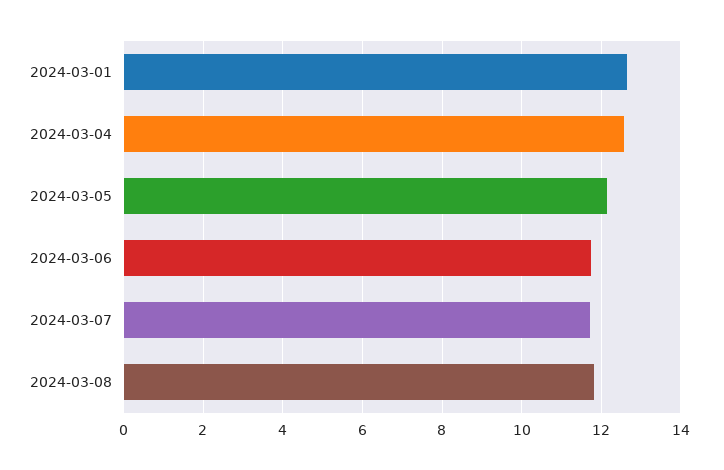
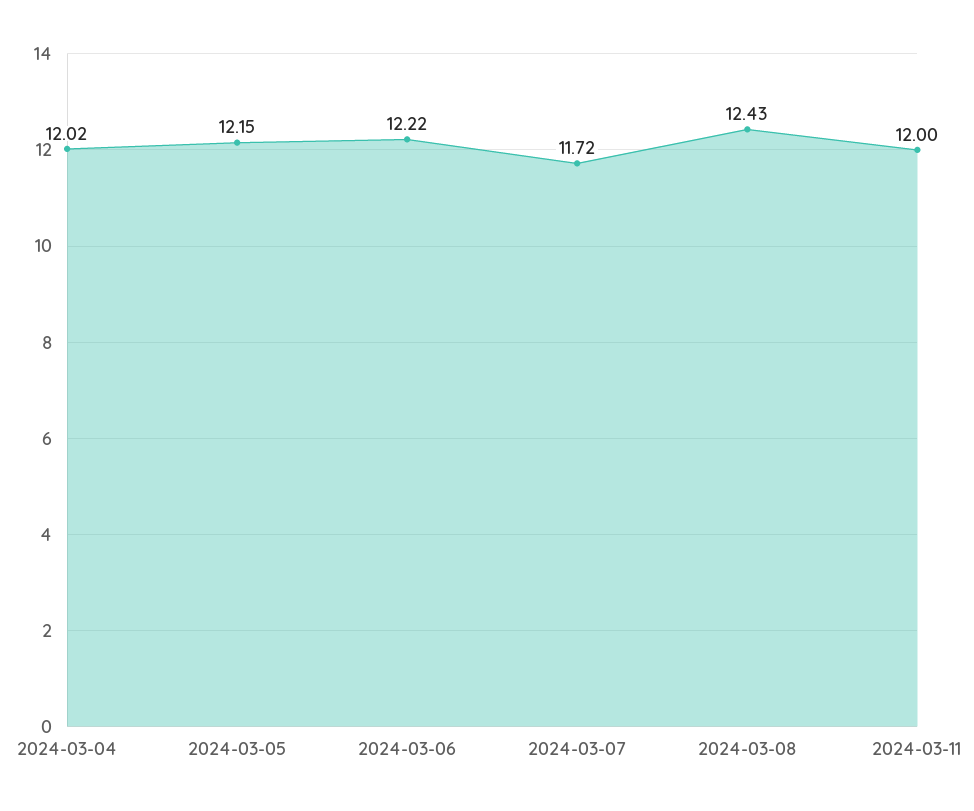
2024-03-01: 12.6 -> none
2024-03-04: 12.6 -> 12.02
2024-03-06: 11.8 -> 12.22
2024-03-08: 11.8 -> 12.43
2024-03-11: none -> 12

